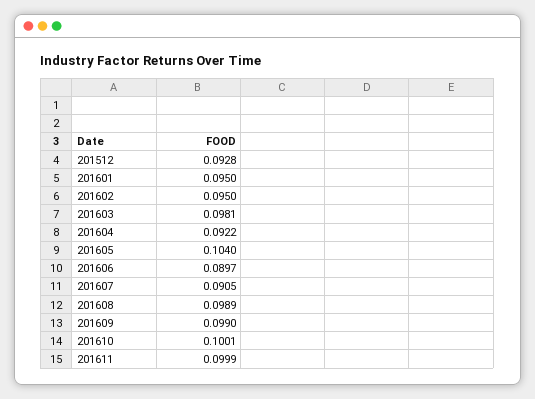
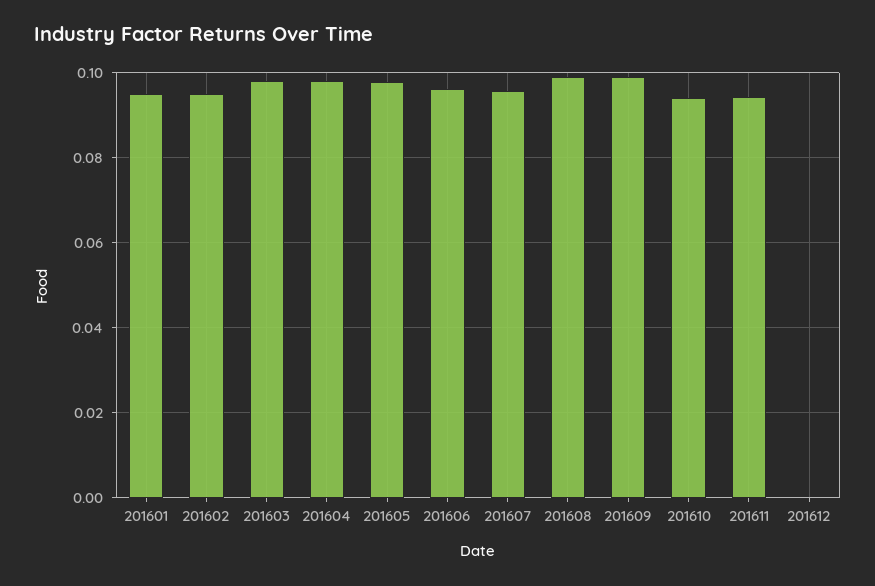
201512: 0.0928 -> none
201604: 0.0922 -> 0.098
201605: 0.104 -> 0.098
201606: 0.0897 -> 0.096
201607: 0.0905 -> 0.096
201610: 0.1001 -> 0.094
201611: 0.0999 -> 0.094
201612: none -> 0

